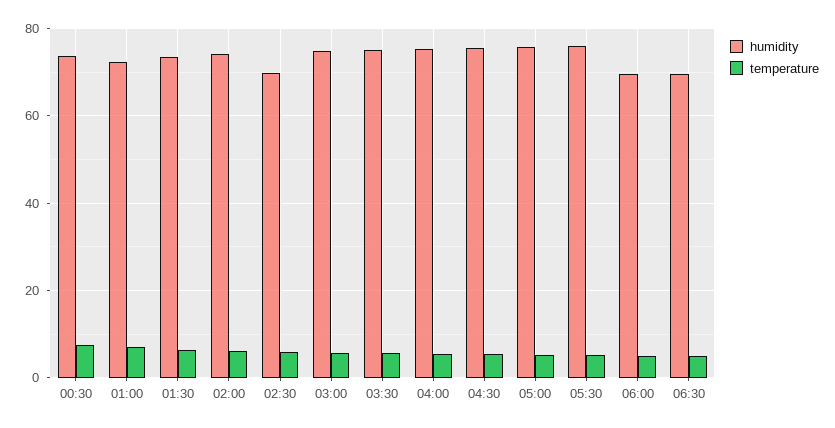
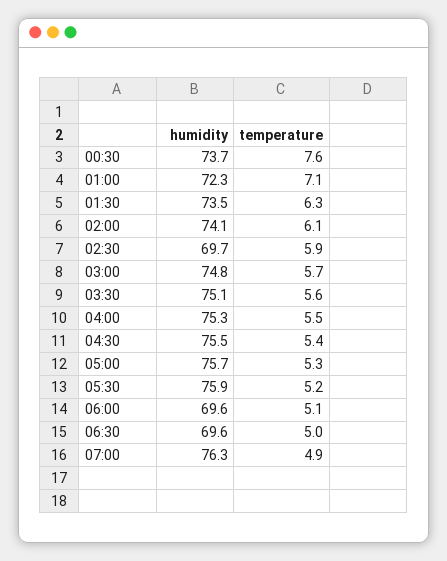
humidity, 07:00: none -> 76.3
temperature, 07:00: none -> 4.9

